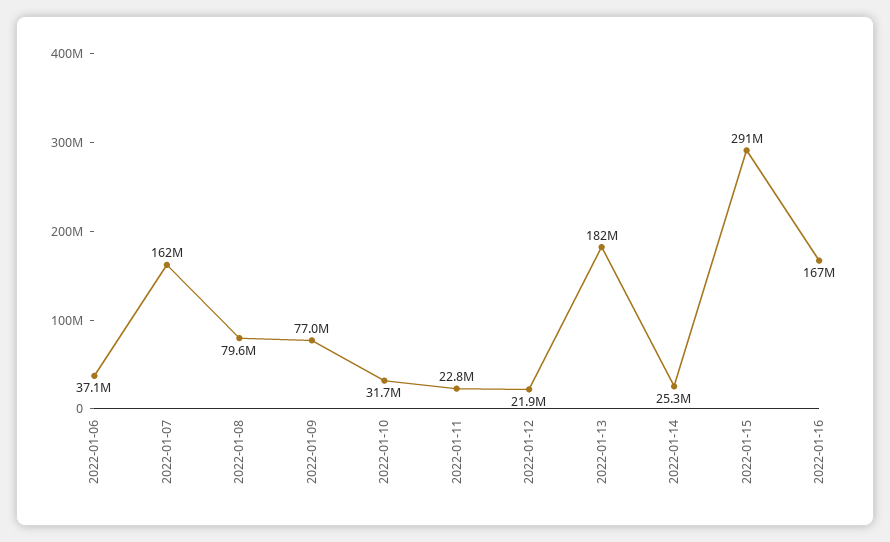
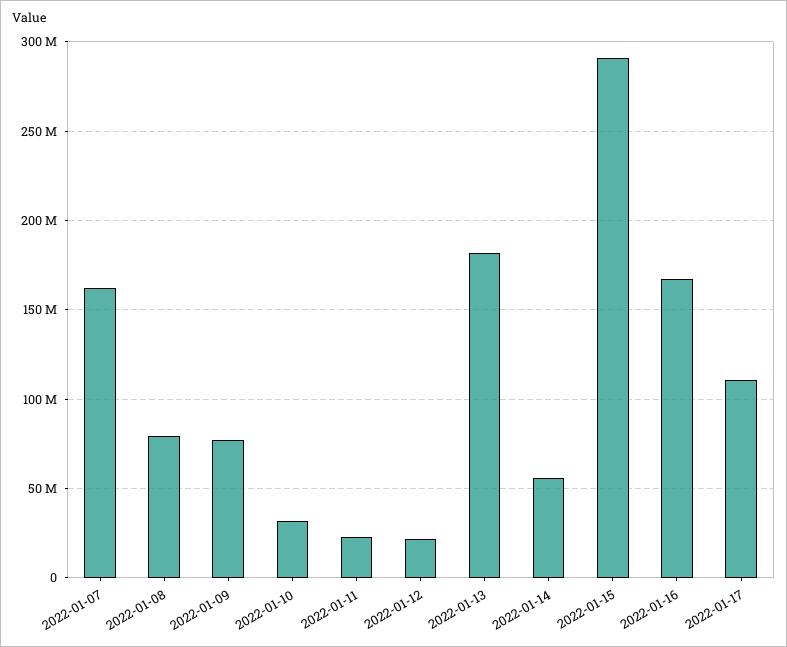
2022-01-06: 37100000 -> none
2022-01-14: 25300000 -> 55000000
2022-01-17: none -> 110000000

